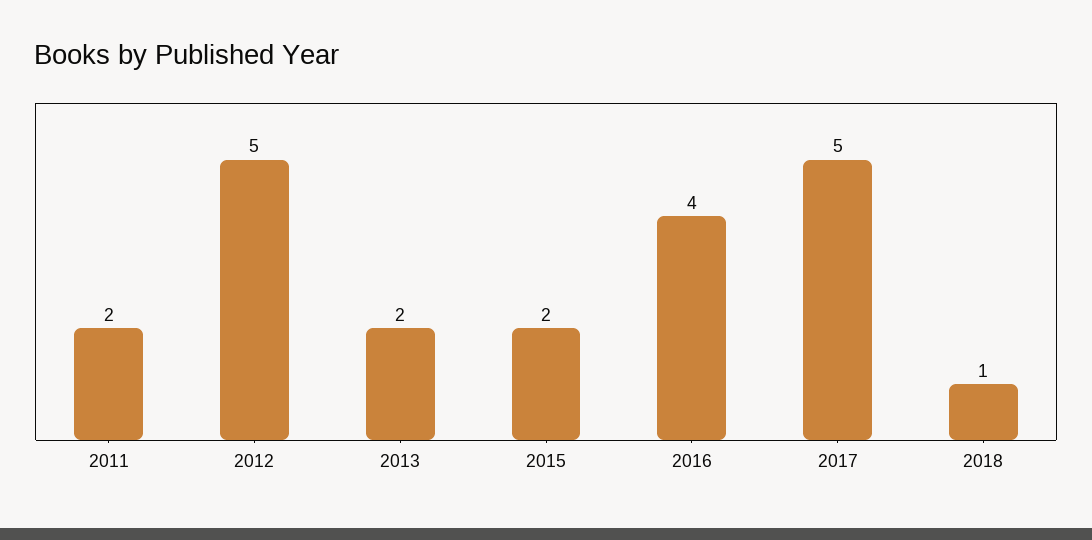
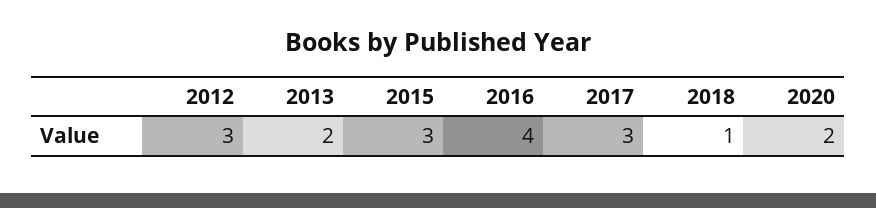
2011: 2 -> none
2012: 5 -> 3
2015: 2 -> 3
2017: 5 -> 3
2020: none -> 2

